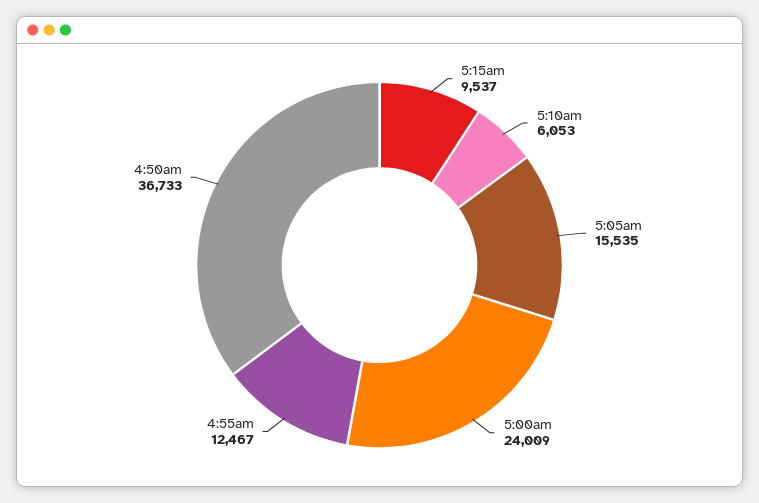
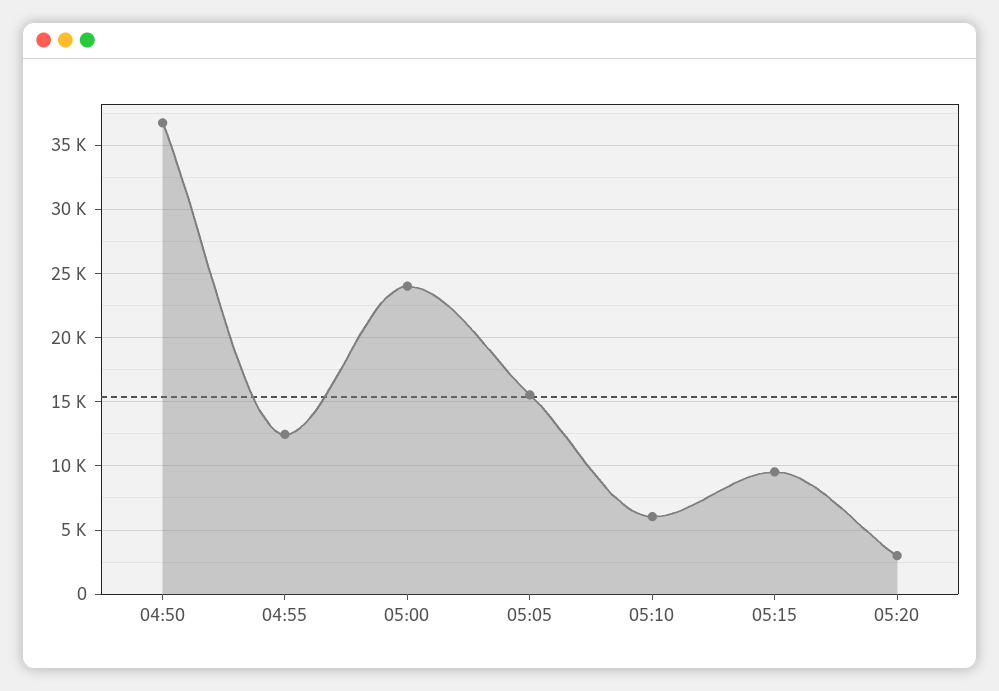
05:20: none -> 3000

